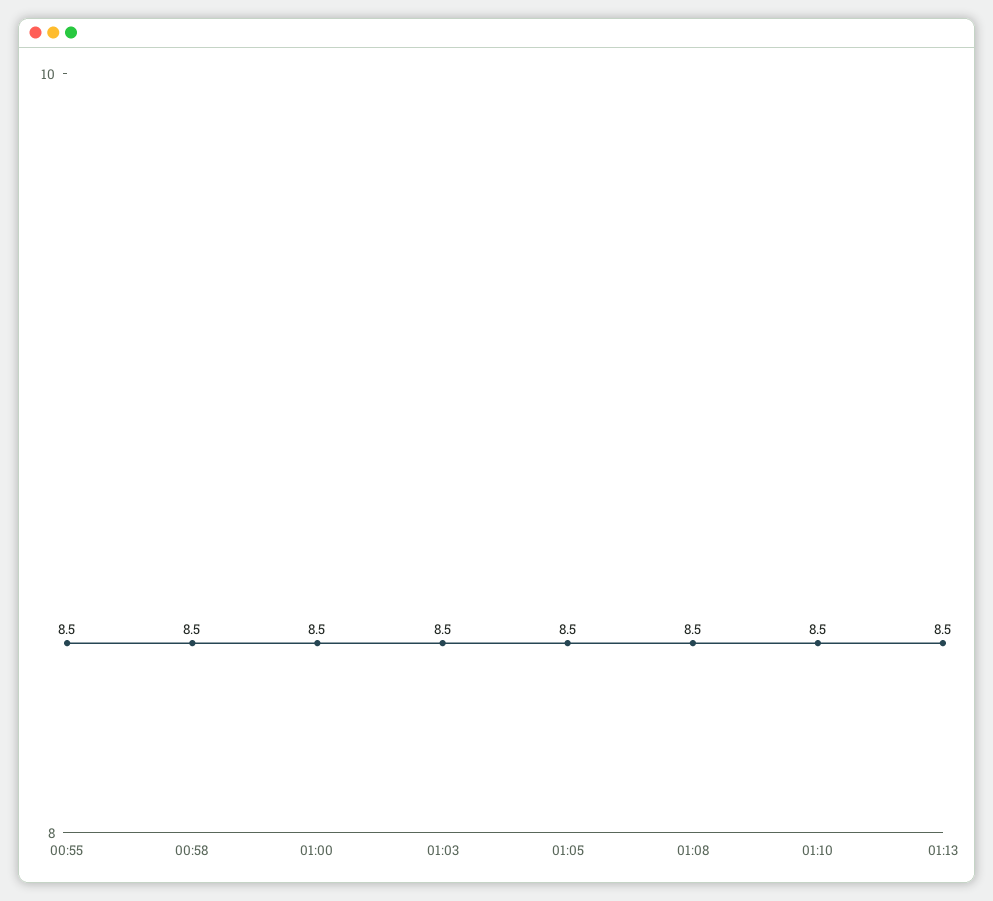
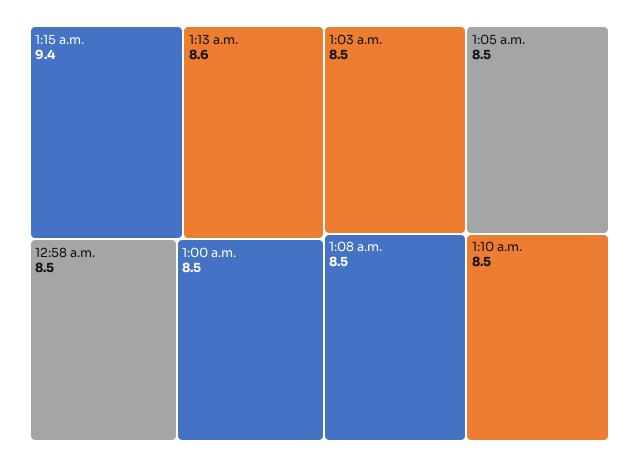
00:55: 8.5 -> none
01:13: 8.5 -> 8.6
1:15 a.m.: none -> 9.4

